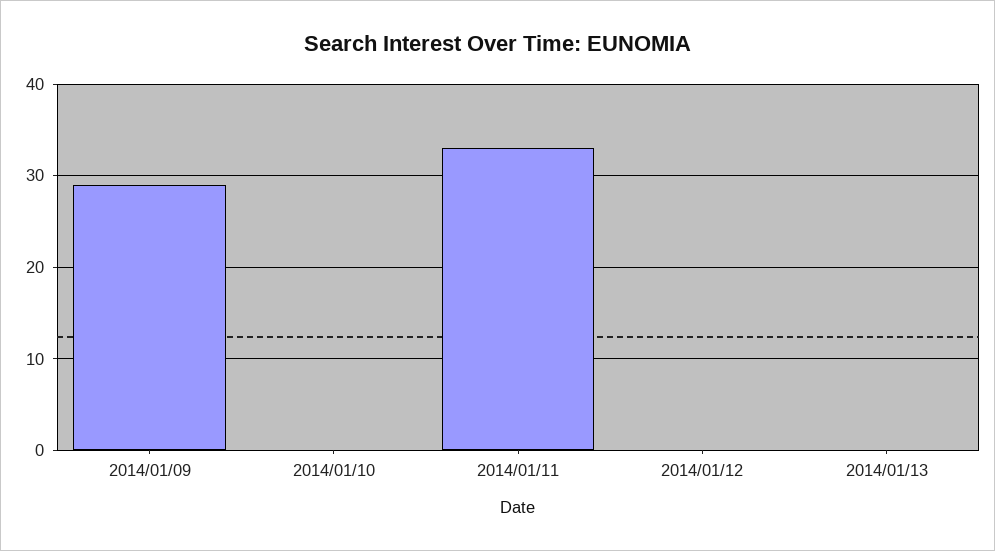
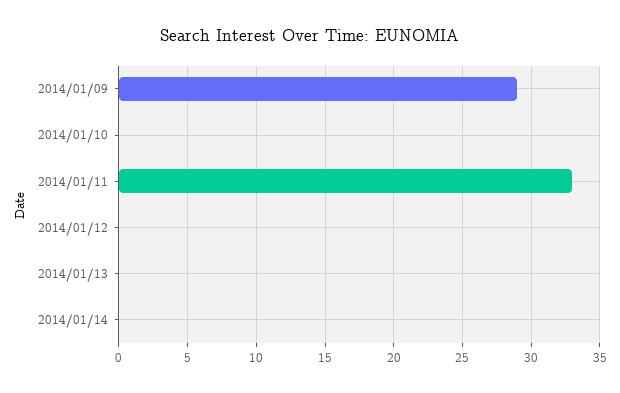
2014/01/14: none -> 0

